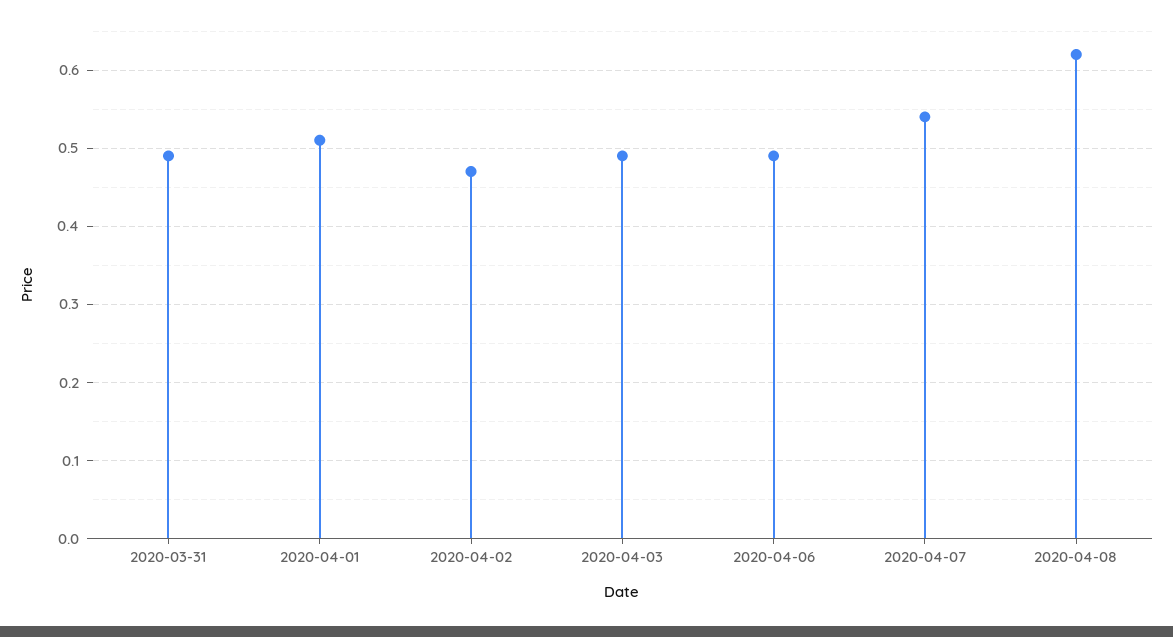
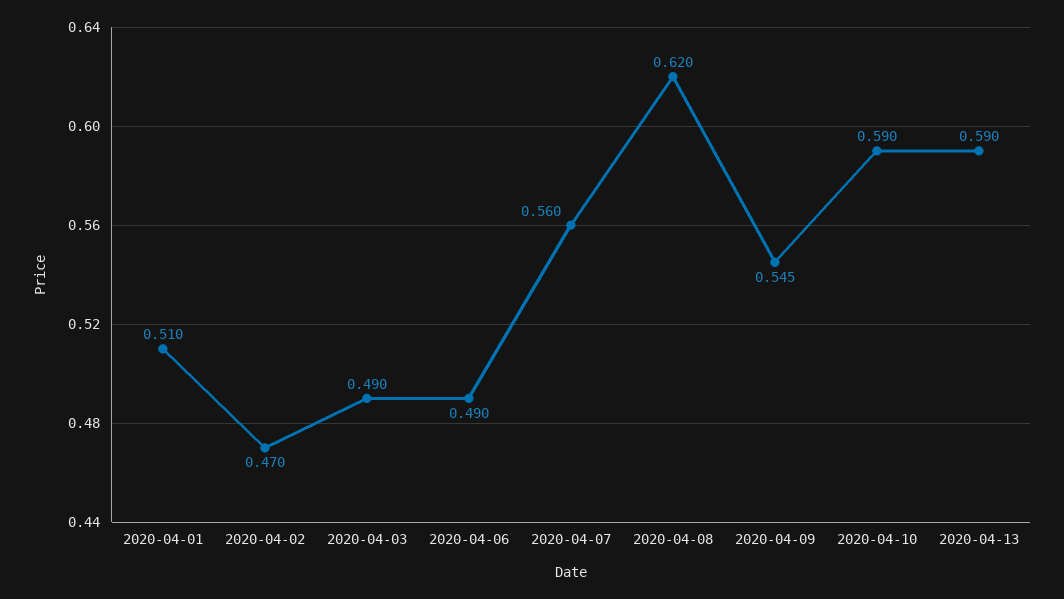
2020-03-31: 0.49 -> none
2020-04-07: 0.54 -> 0.56
2020-04-09: none -> 0.545
2020-04-10: none -> 0.59
2020-04-13: none -> 0.59

